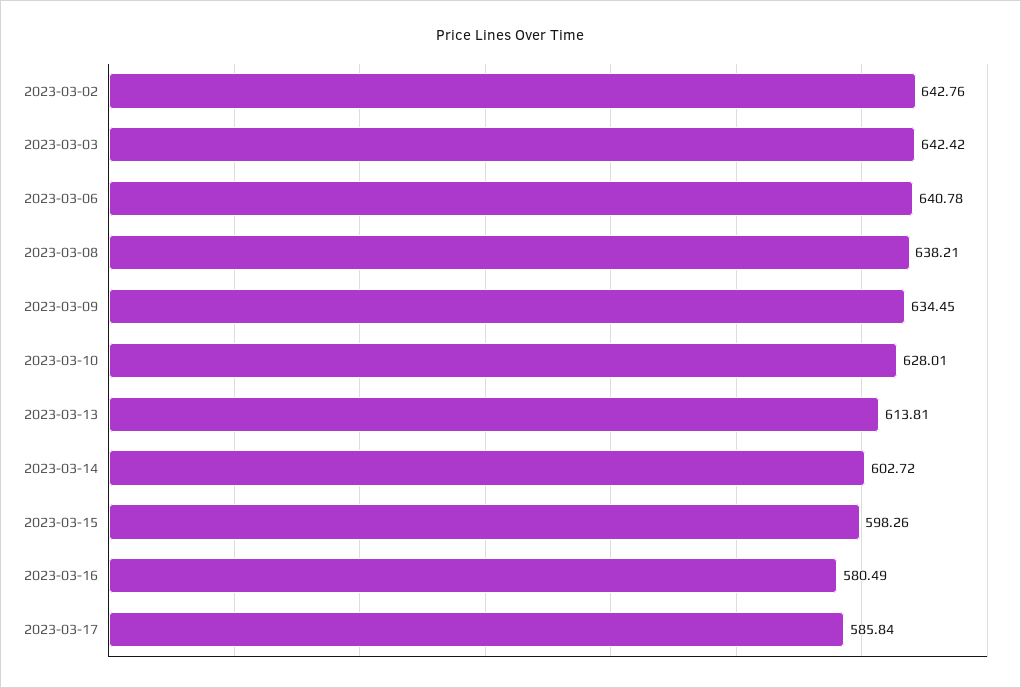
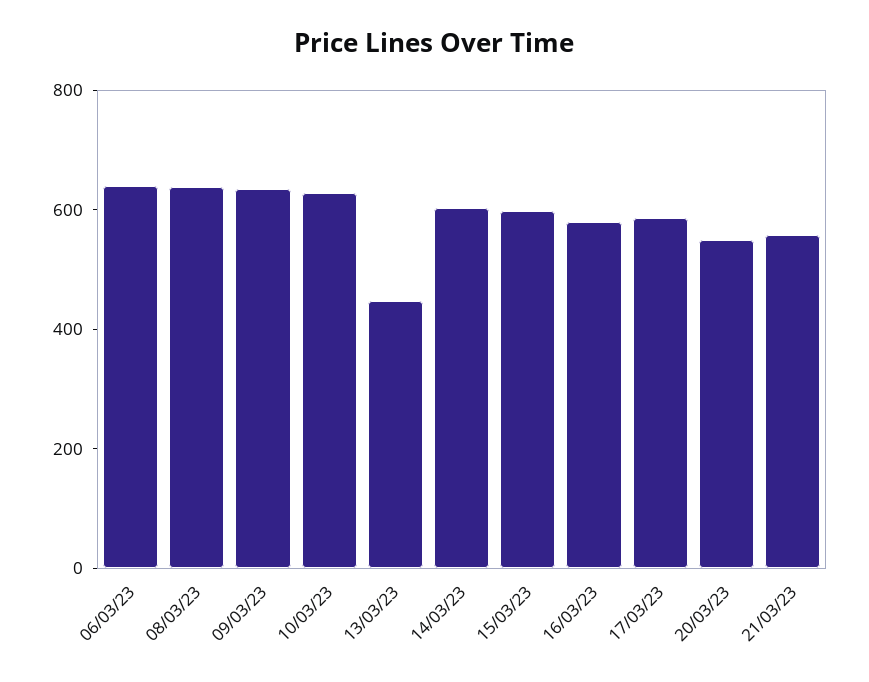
2023-03-02: 642.76 -> none
2023-03-03: 642.42 -> none
2023-03-13: 613.81 -> 450
20/03/23: none -> 550
21/03/23: none -> 550

